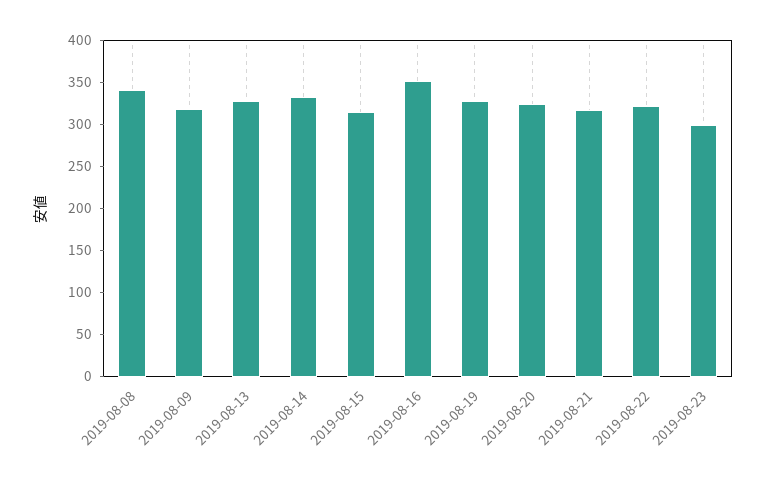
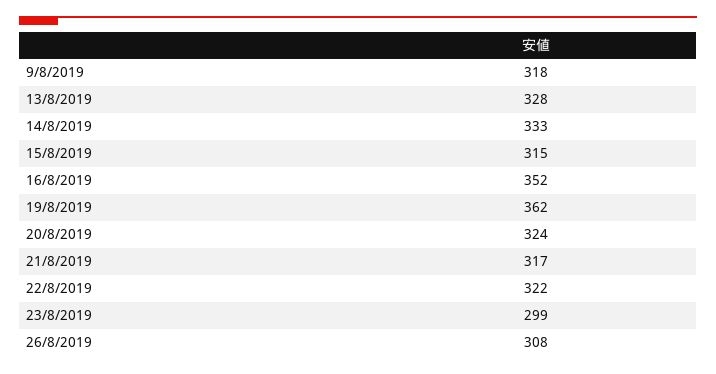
2019-08-08: 340 -> none
2019-08-19: 330 -> 362
26/8/2019: none -> 308

